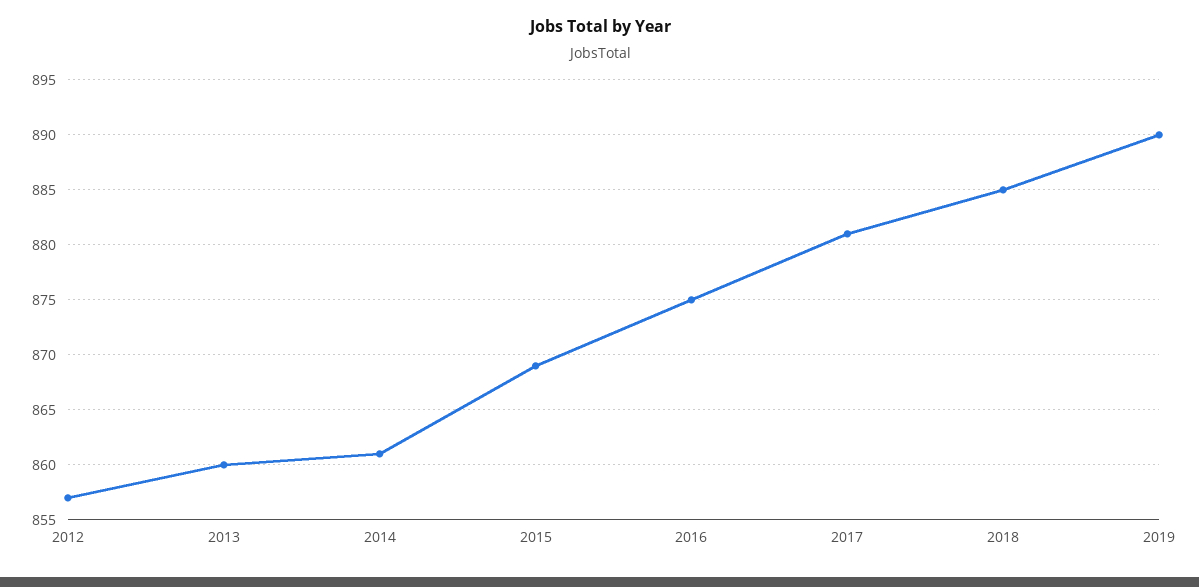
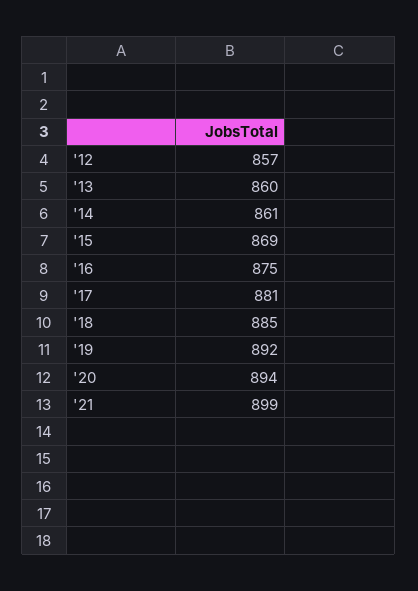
2019: 890 -> 892
'20: none -> 894
'21: none -> 899

